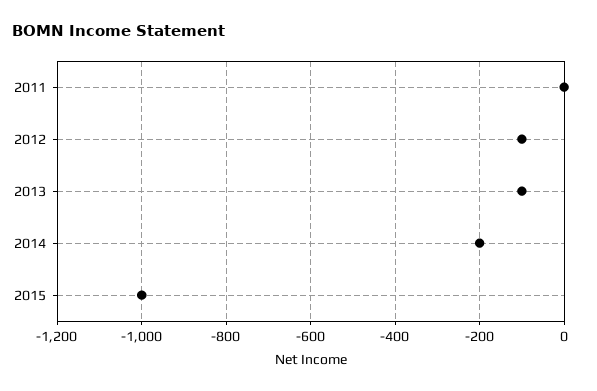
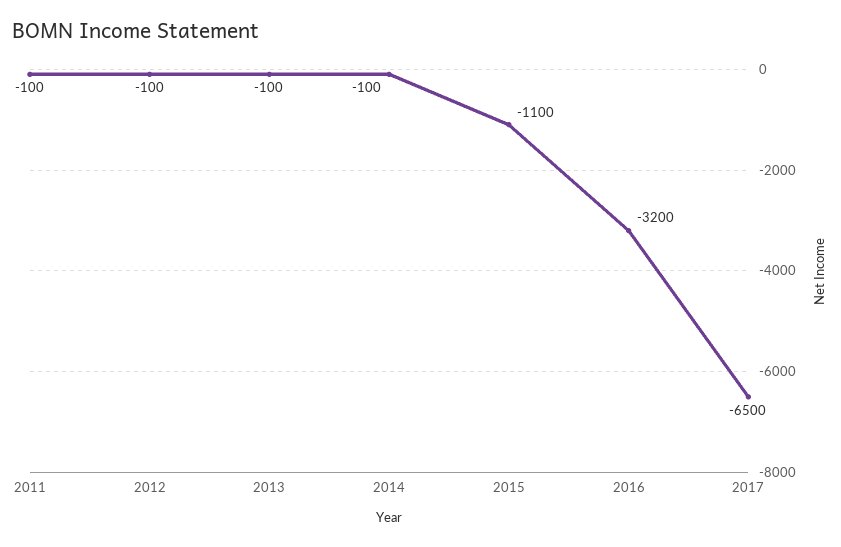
2011: 0 -> -100
2014: -200 -> -100
2015: -1000 -> -1100
2016: none -> -3200
2017: none -> -6500

